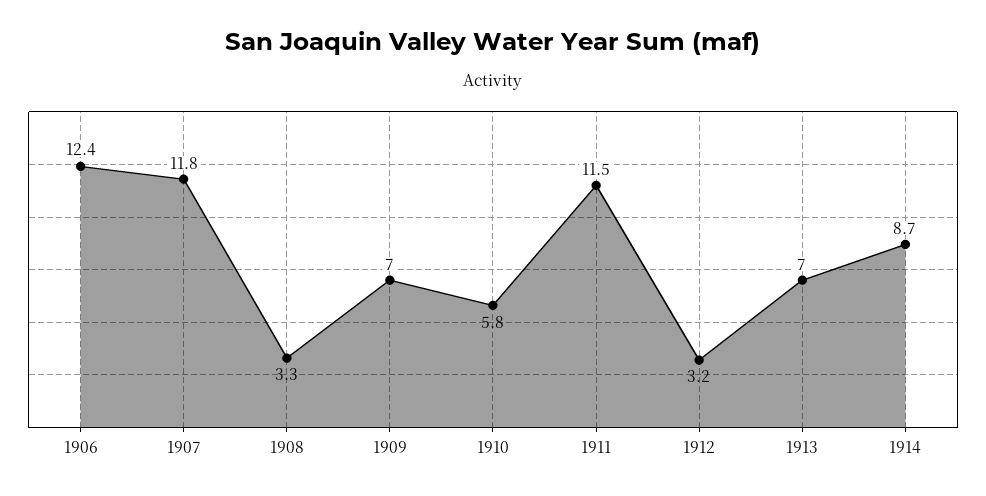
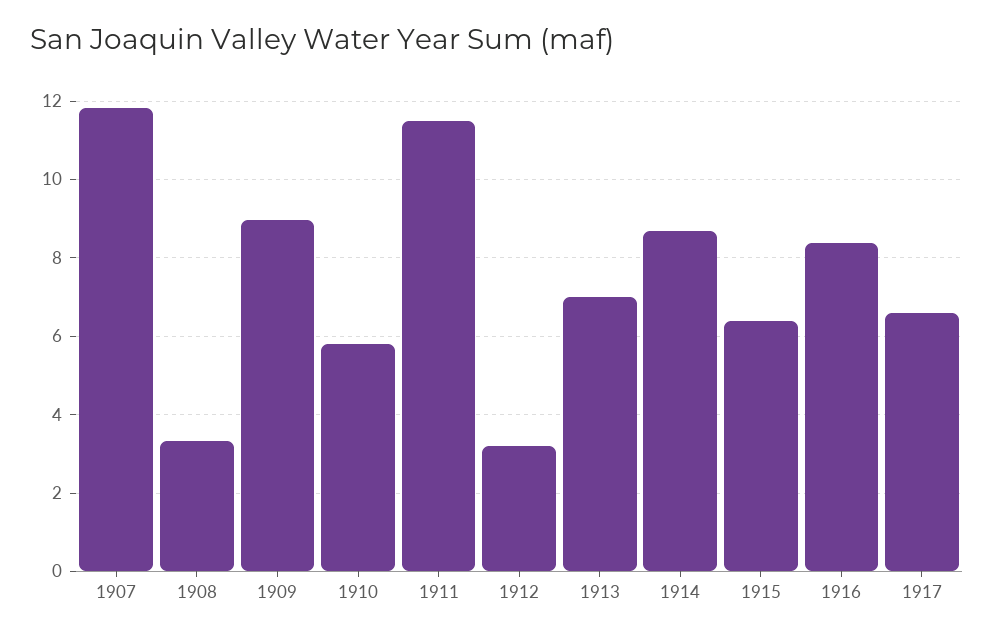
1906: 12.4 -> none
1909: 7 -> 9
1915: none -> 6.4
1916: none -> 8.4
1917: none -> 6.6

